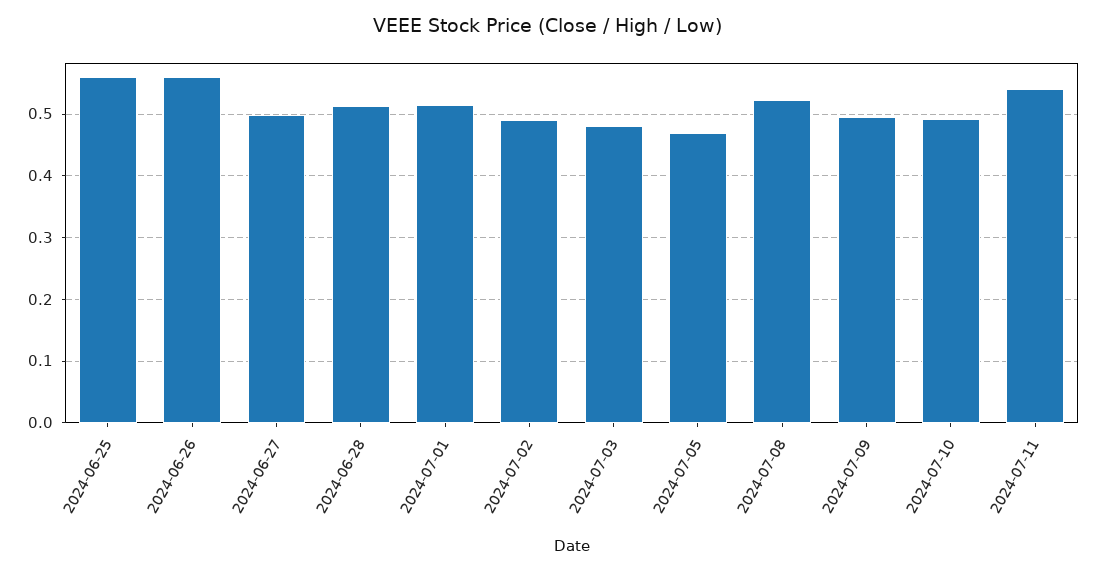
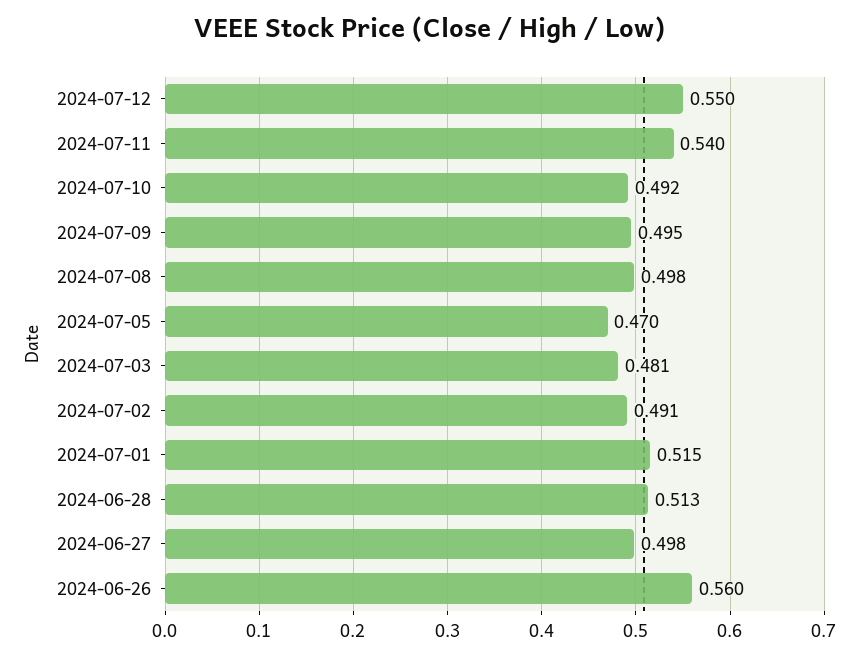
2024-06-25: 0.56 -> none
2024-07-08: 0.52 -> 0.498
2024-07-12: none -> 0.55

